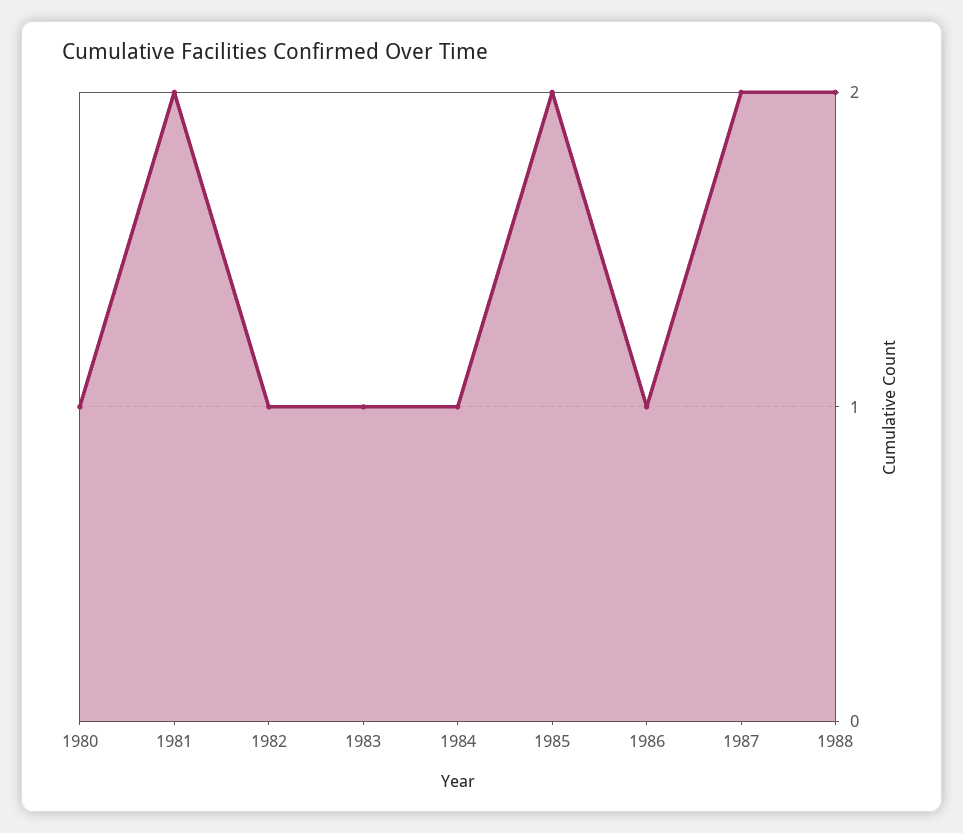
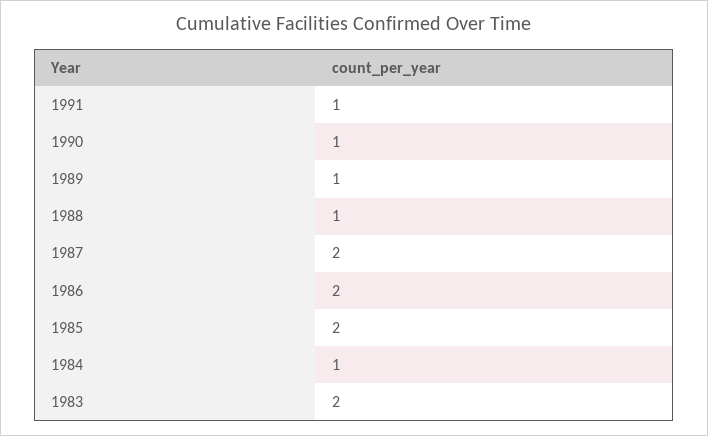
1980: 1 -> none
1981: 2 -> none
1982: 1 -> none
1983: 1 -> 2
1986: 1 -> 2
1988: 2 -> 1
1991: none -> 1
1990: none -> 1
1989: none -> 1

